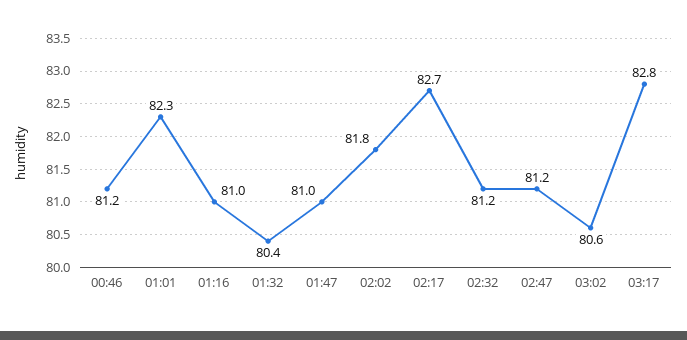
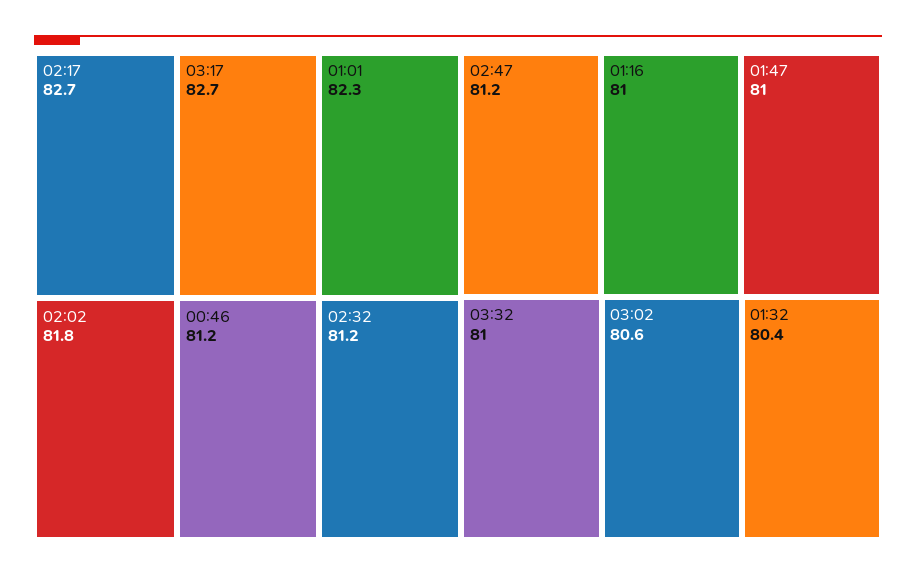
03:17: 82.8 -> 82.7
03:32: none -> 81

